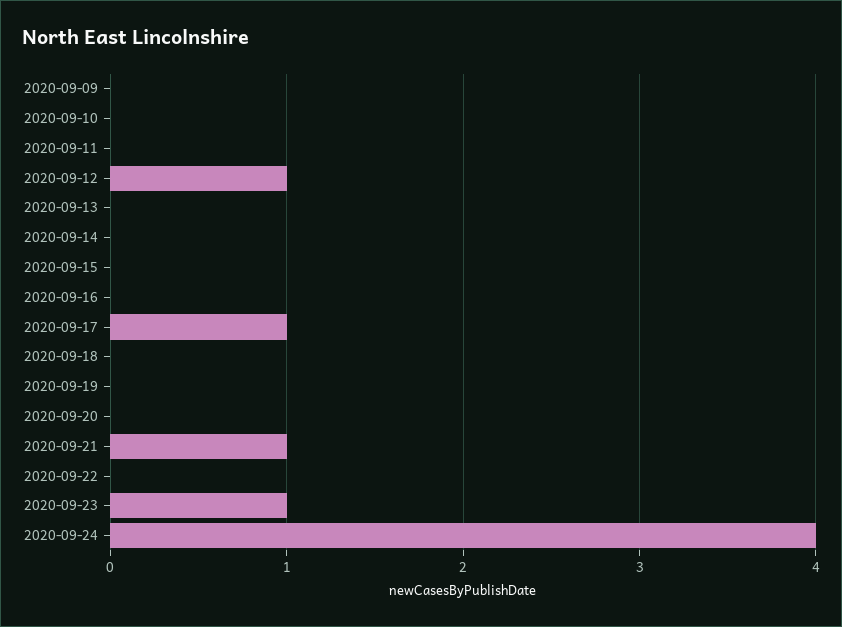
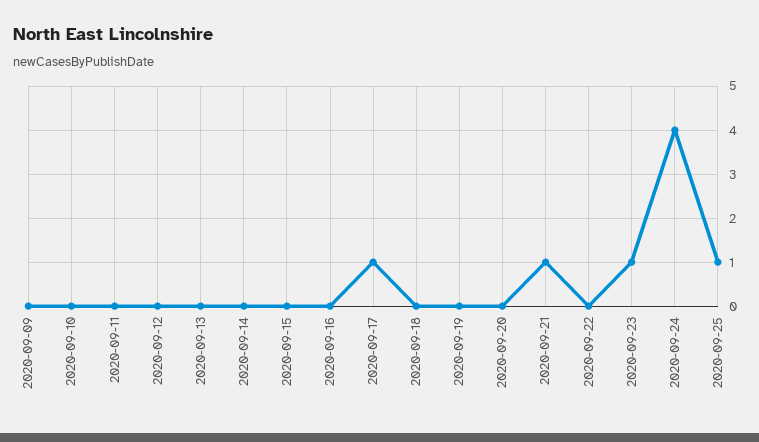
2020-09-12: 1 -> 0
2020-09-25: none -> 1

